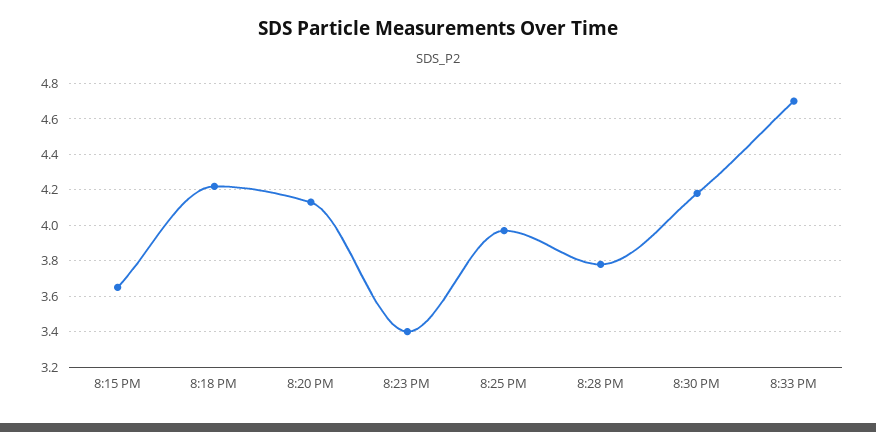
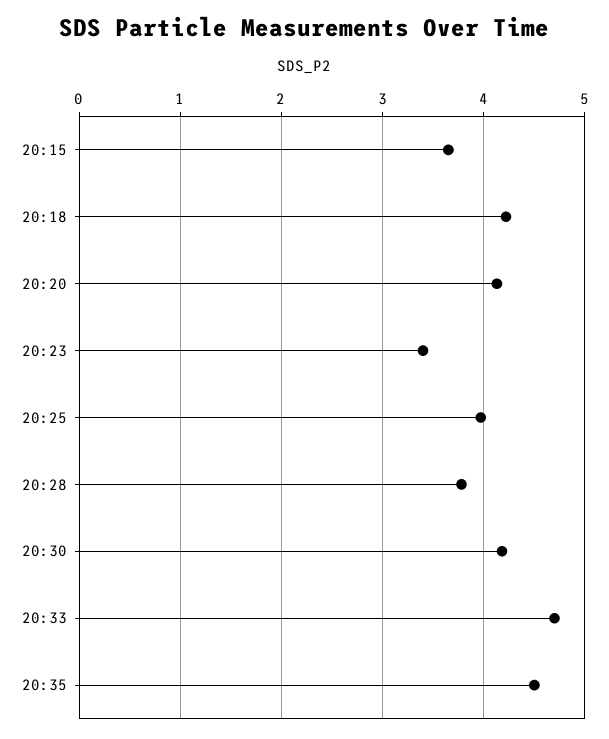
20:35: none -> 4.5

